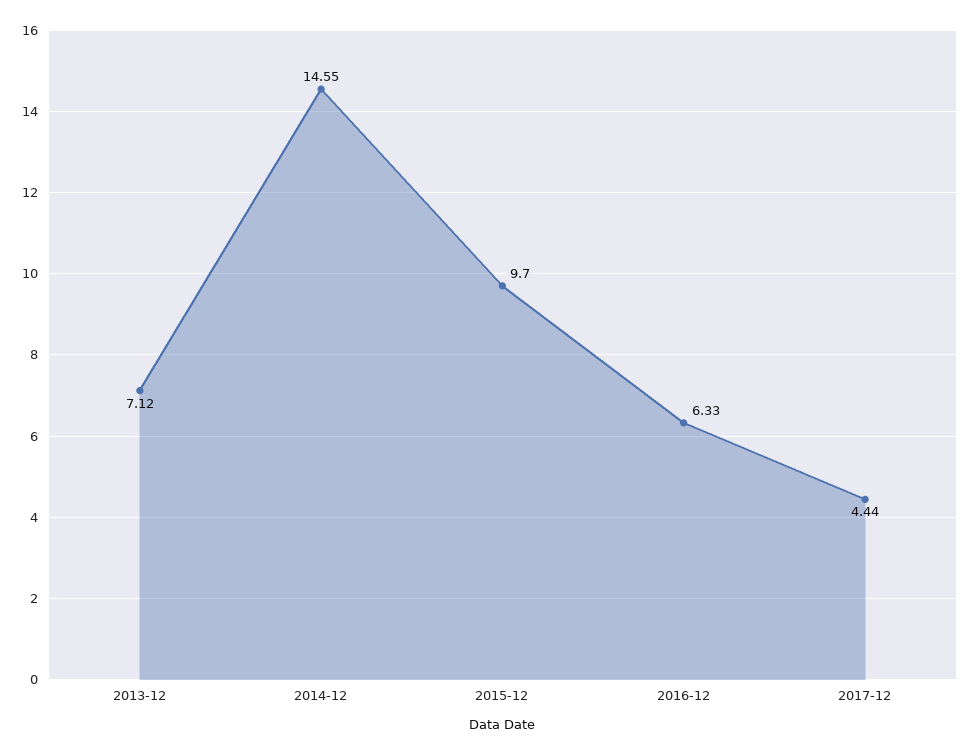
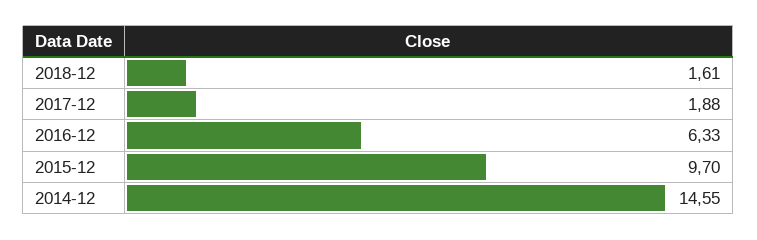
2013-12: 7.12 -> none
2017-12: 4.44 -> 1.88
2018-12: none -> 1.61

